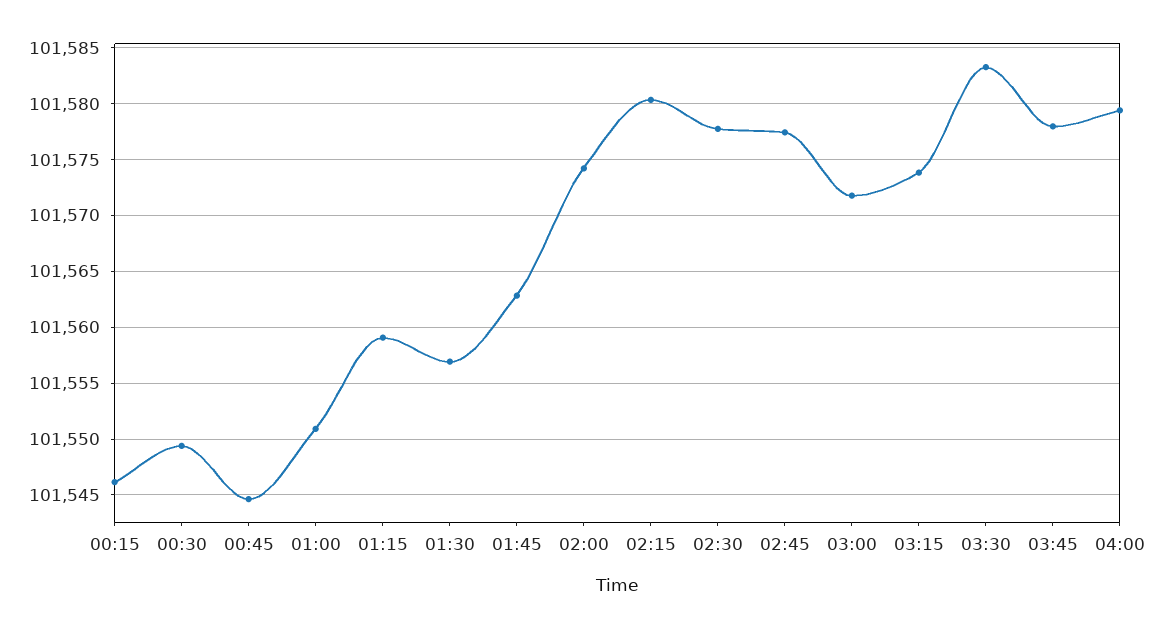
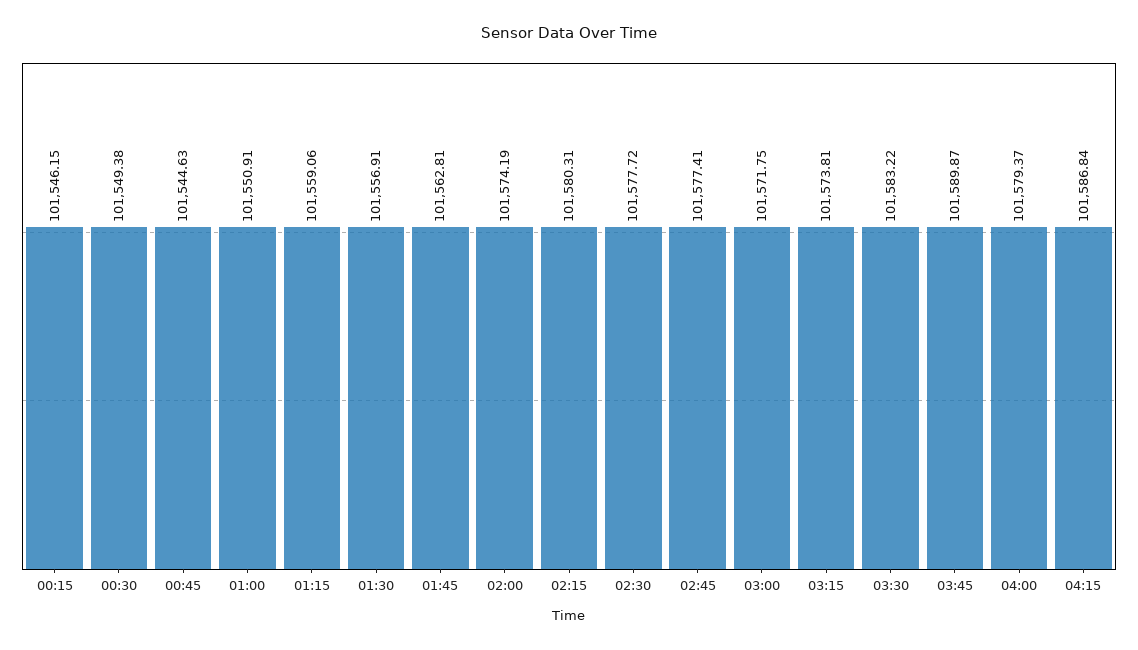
03:45: 101578 -> 101589.87
04:15: none -> 101586.84

